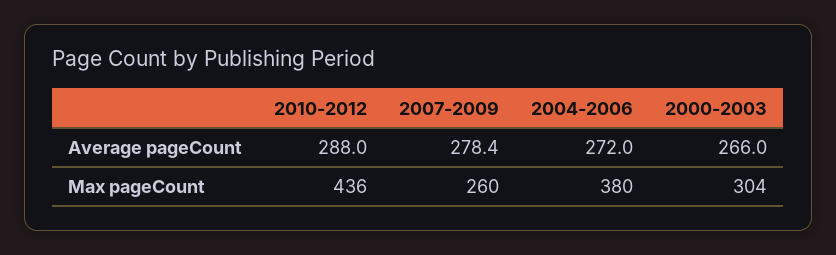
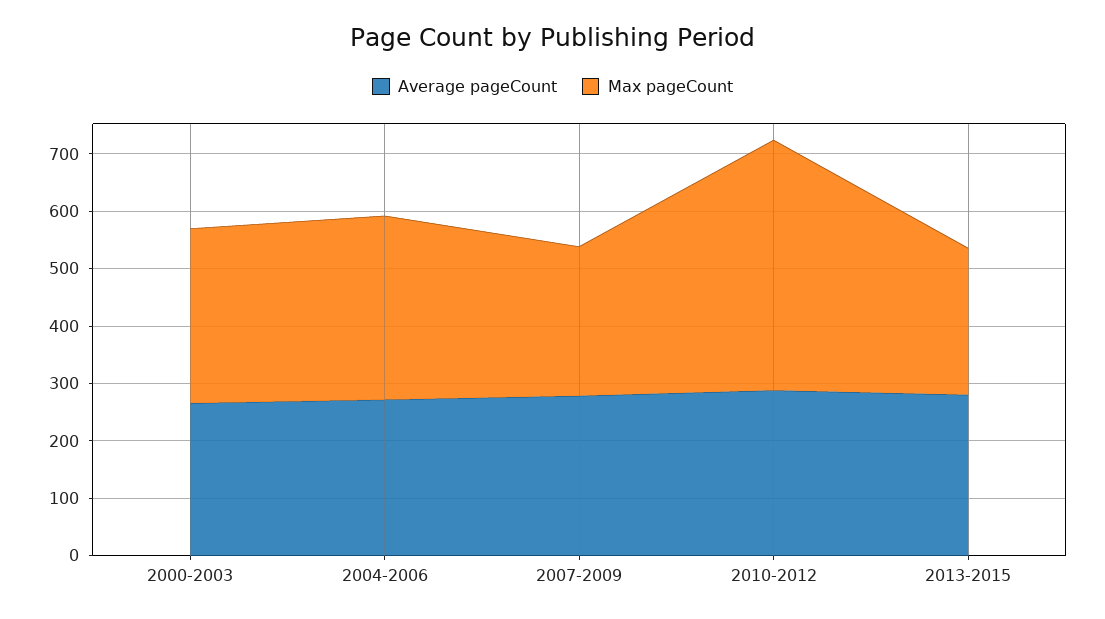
Max pageCount, 2004-2006: 380 -> 320
Average pageCount, 2013-2015: none -> 280
Max pageCount, 2013-2015: none -> 260

